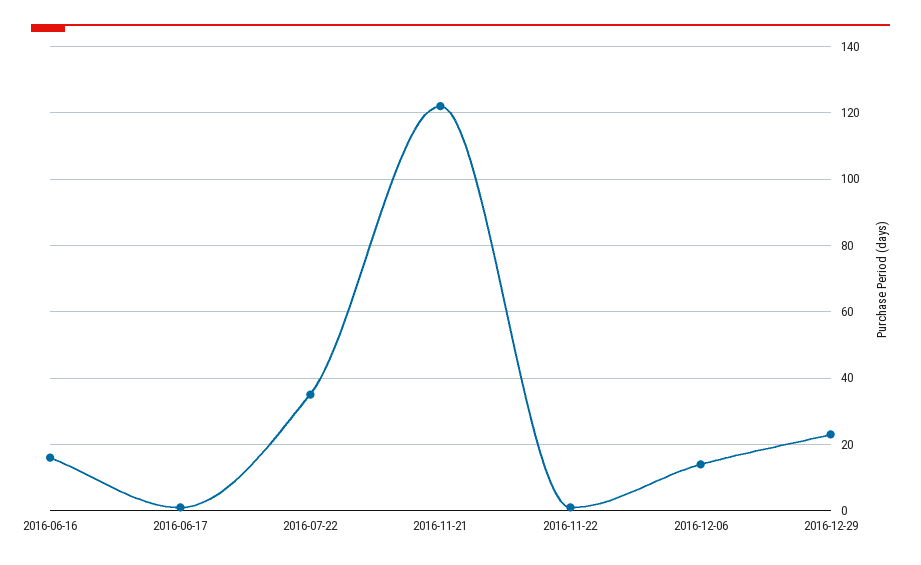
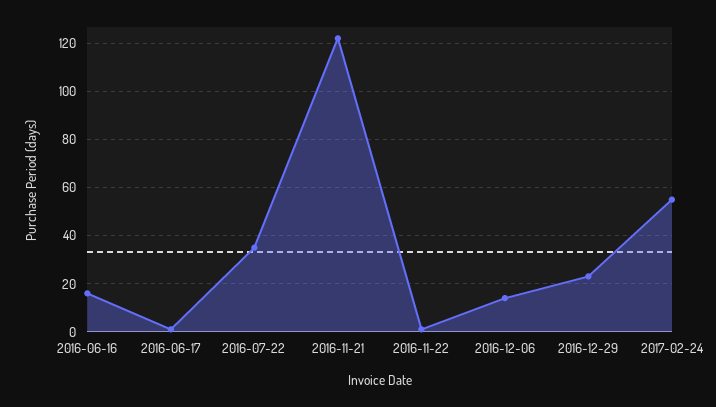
2017-02-24: none -> 55

